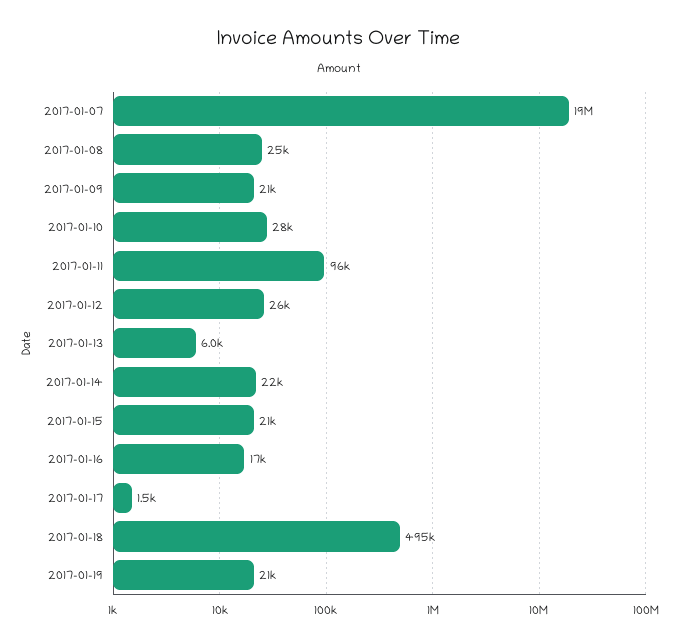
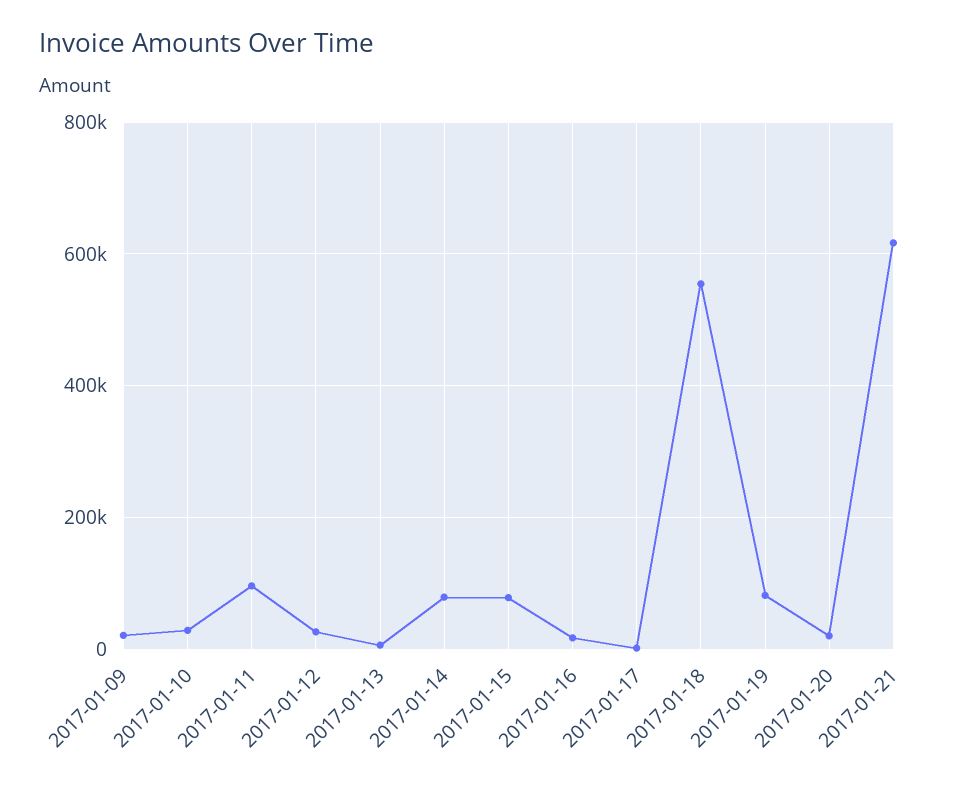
2017-01-07: 19000000 -> none
2017-01-08: 25000 -> none
2017-01-14: 22000 -> 80000
2017-01-15: 21000 -> 80000
2017-01-18: 495000 -> 560000
2017-01-19: 21000 -> 80000
2017-01-20: none -> 20000
2017-01-21: none -> 620000

